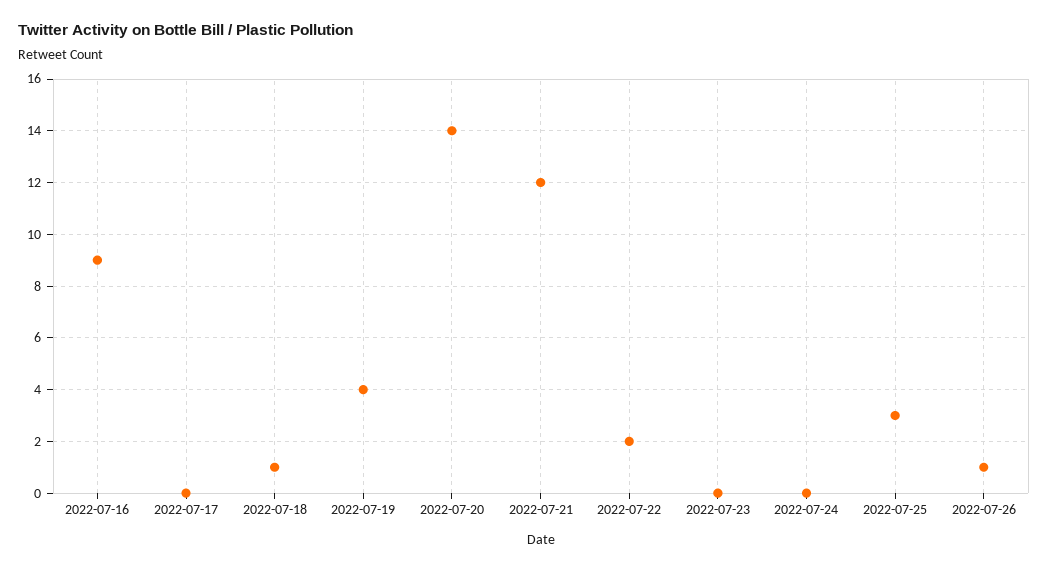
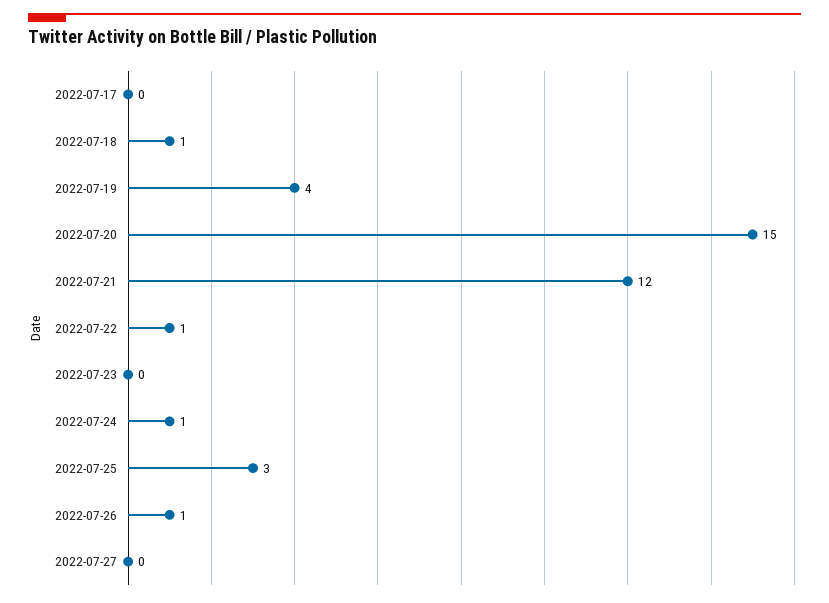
2022-07-16: 9 -> none
2022-07-20: 14 -> 15
2022-07-22: 2 -> 1
2022-07-24: 0 -> 1
2022-07-27: none -> 0

